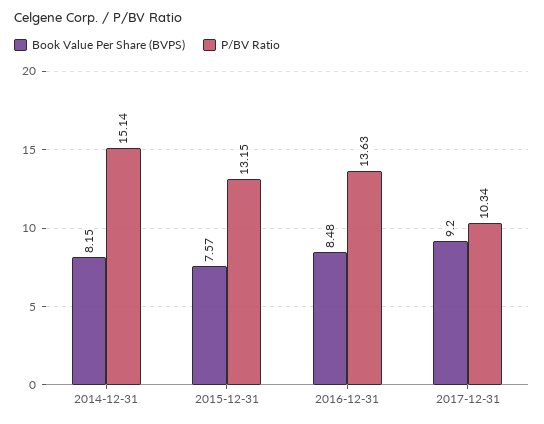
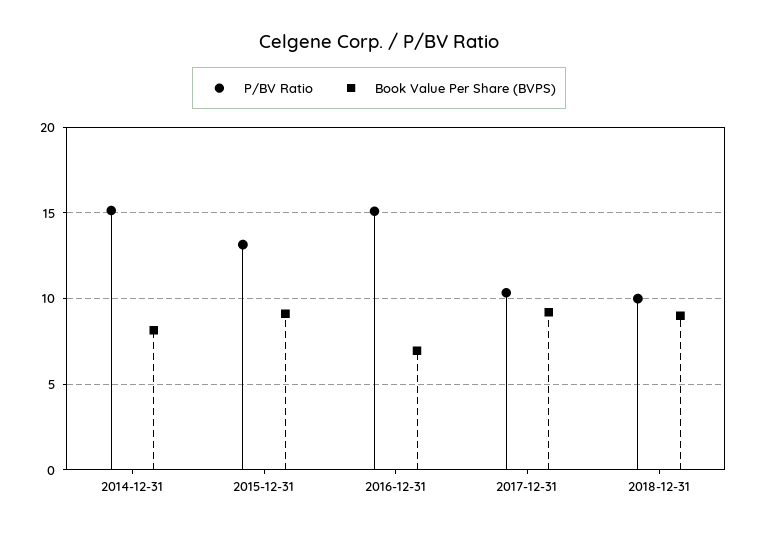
Book Value Per Share (BVPS), 2015-12-31: 7.57 -> 9
Book Value Per Share (BVPS), 2016-12-31: 8.48 -> 7
P/BV Ratio, 2016-12-31: 13.63 -> 15
P/BV Ratio, 2018-12-31: none -> 10
Book Value Per Share (BVPS), 2018-12-31: none -> 9

